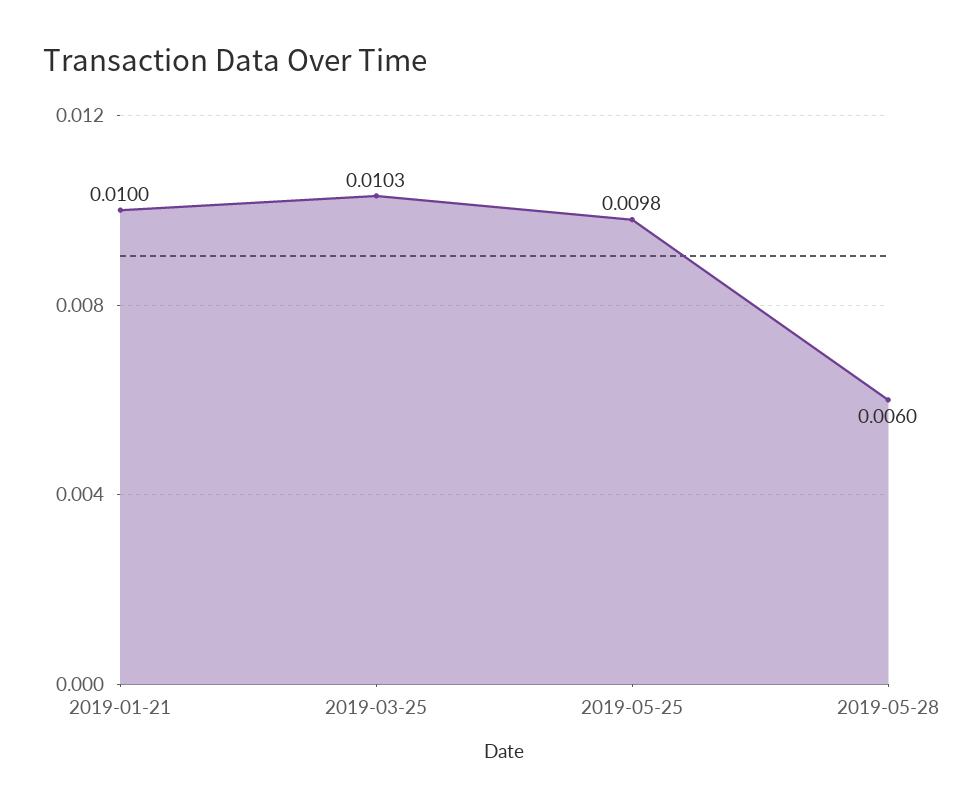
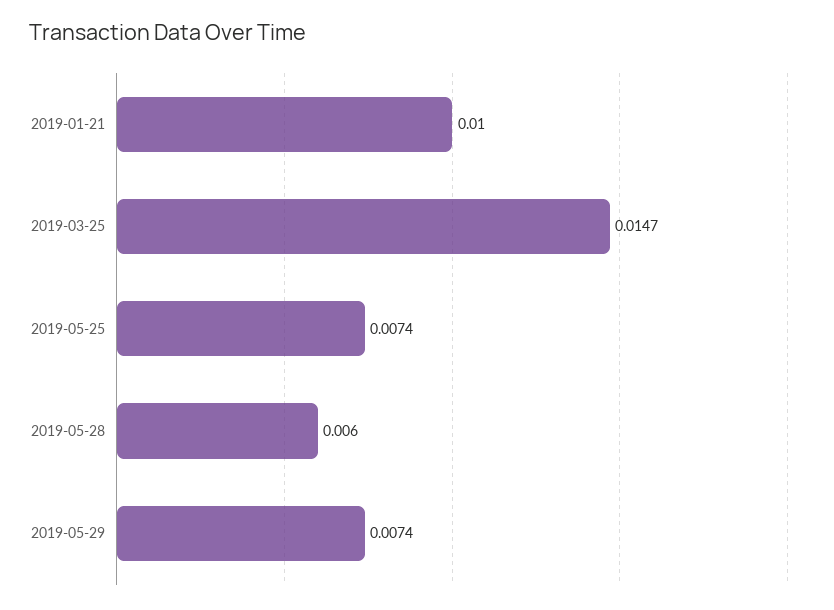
2019-03-25: 0.0103 -> 0.0147
2019-05-25: 0.0098 -> 0.0074
2019-05-29: none -> 0.0074

